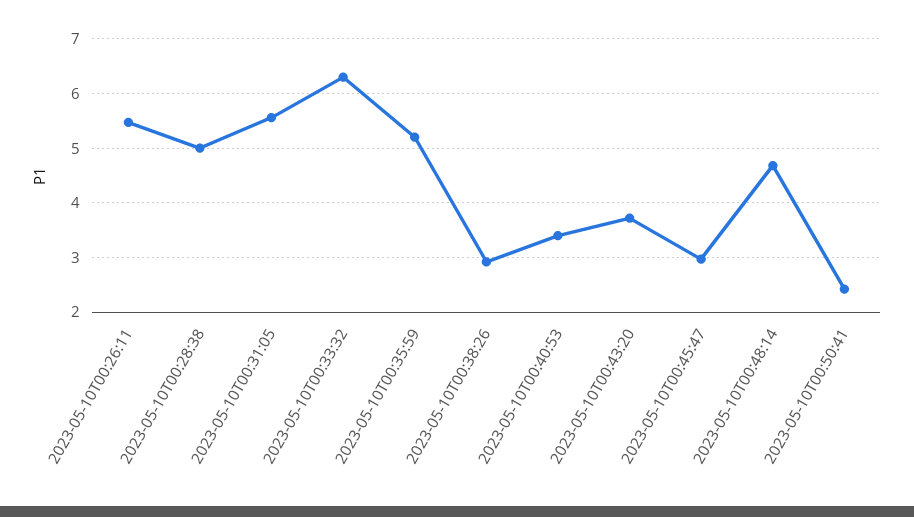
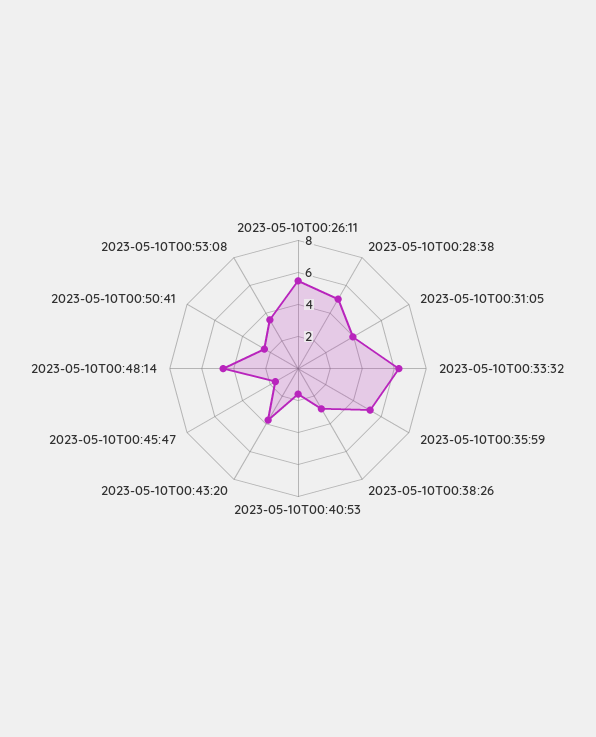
2023-05-10T00:31:05: 5.6 -> 4
2023-05-10T00:40:53: 3.4 -> 1.5
2023-05-10T00:45:47: 3 -> 1.5
2023-05-10T00:53:08: none -> 3.5

